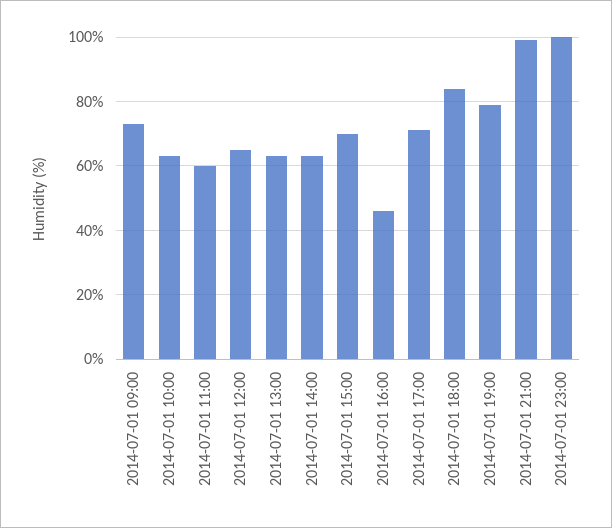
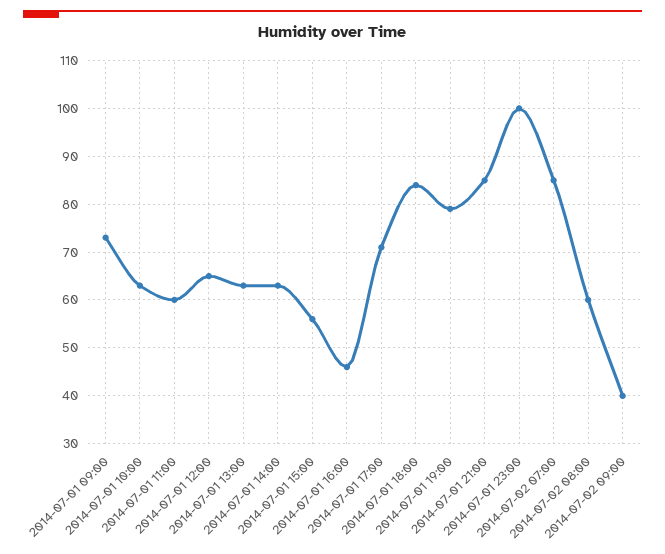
2014-07-01 15:00: 70 -> 55
2014-07-01 21:00: 100 -> 85
2014-07-02 07:00: none -> 85
2014-07-02 08:00: none -> 60
2014-07-02 09:00: none -> 40

